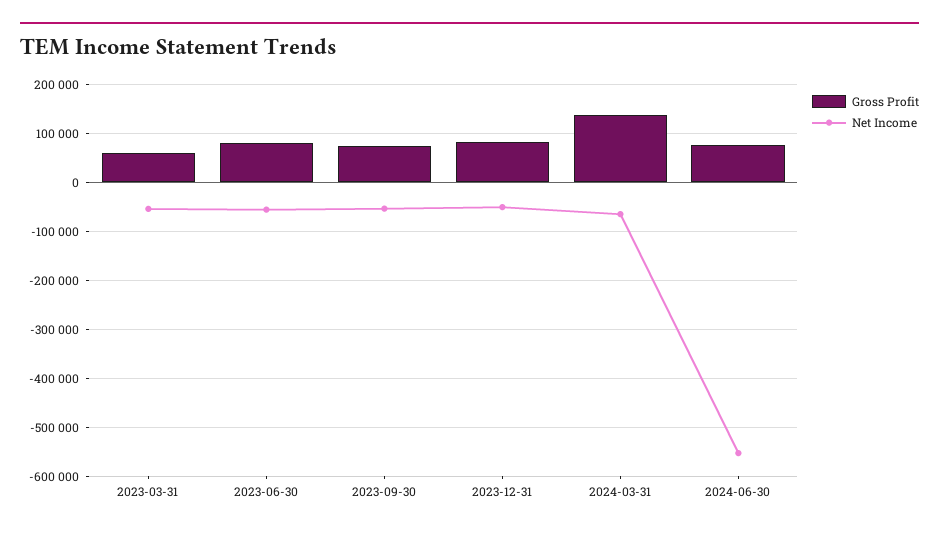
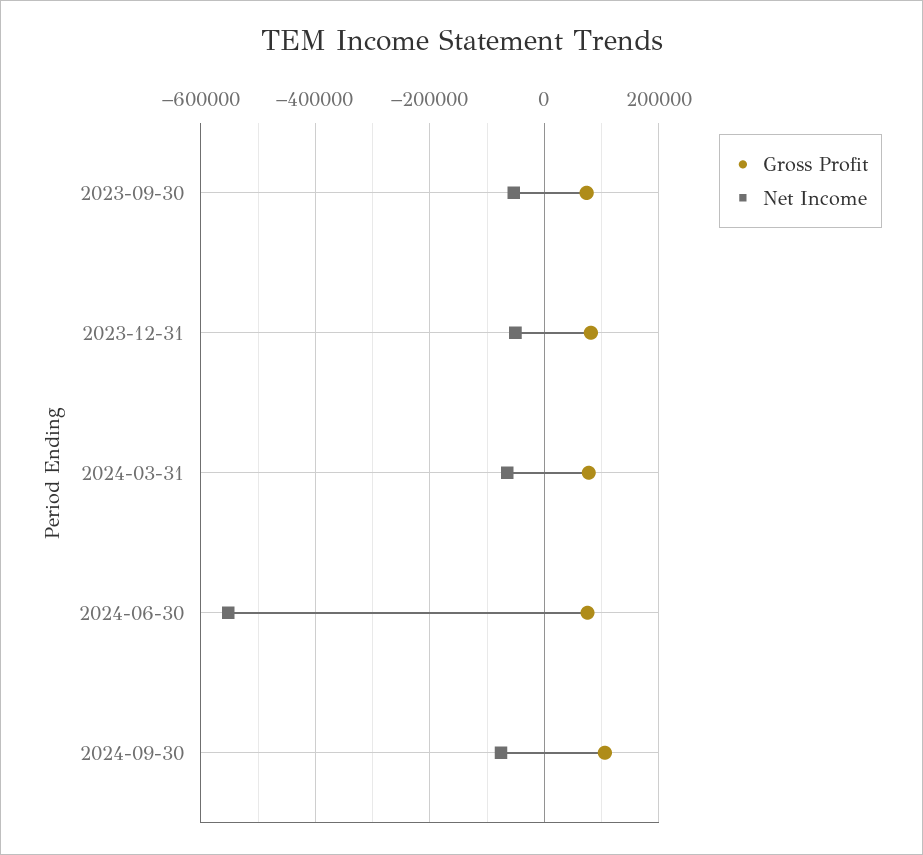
Gross Profit, 2023-03-31: 60000 -> none
Net Income, 2023-03-31: -60000 -> none
Gross Profit, 2023-06-30: 80000 -> none
Net Income, 2023-06-30: -60000 -> none
Gross Profit, 2024-03-31: 140000 -> 80000
Gross Profit, 2024-09-30: none -> 100000
Net Income, 2024-09-30: none -> -80000

